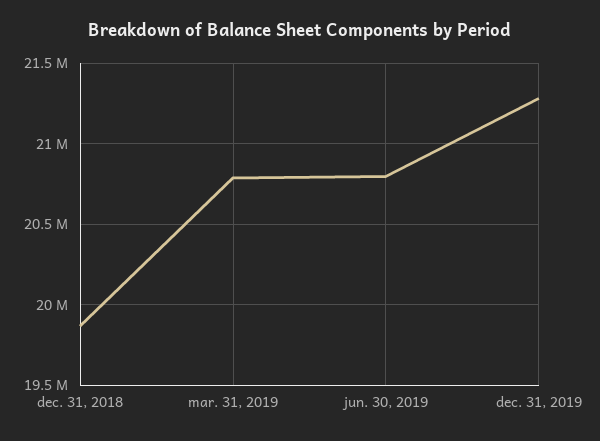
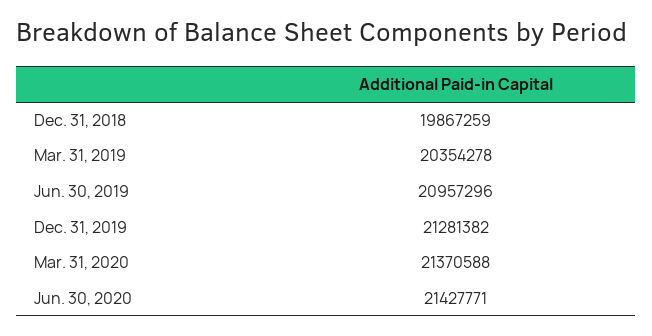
mar. 31, 2019: 20800000 -> 20354278
jun. 30, 2019: 20800000 -> 20957296
Mar. 31, 2020: none -> 21370588
Jun. 30, 2020: none -> 21427771

